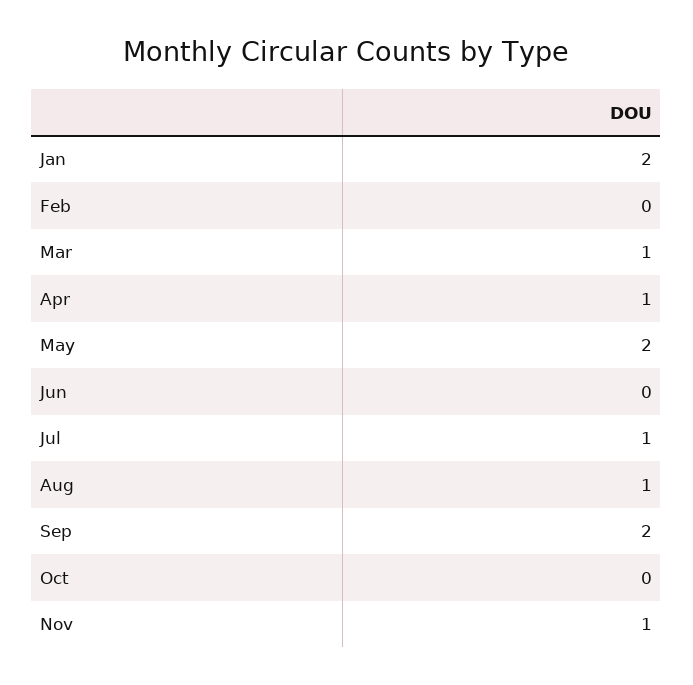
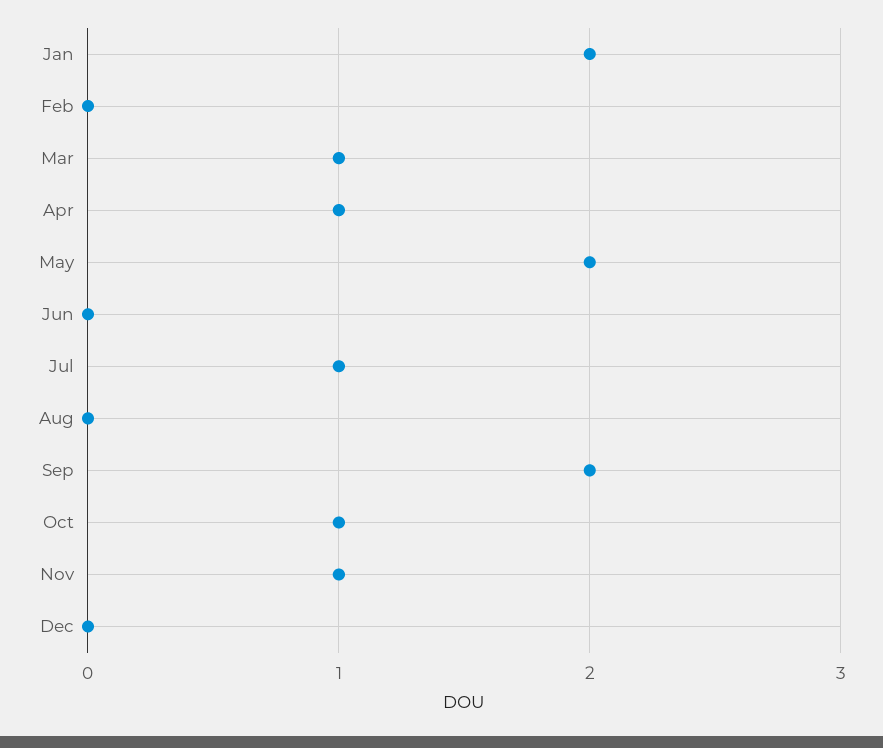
Aug: 1 -> 0
Oct: 0 -> 1
Dec: none -> 0

